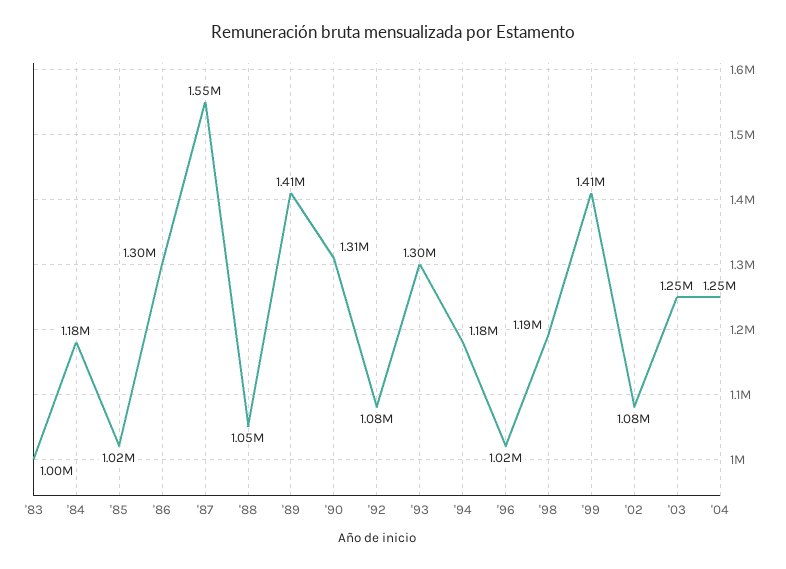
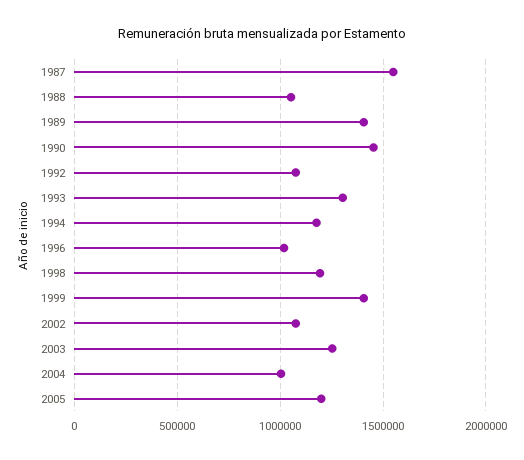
'83: 1000000 -> none
'84: 1180000 -> none
'85: 1020000 -> none
'86: 1300000 -> none
'90: 1310000 -> 1450000
'04: 1250000 -> 1000000
2005: none -> 1200000

